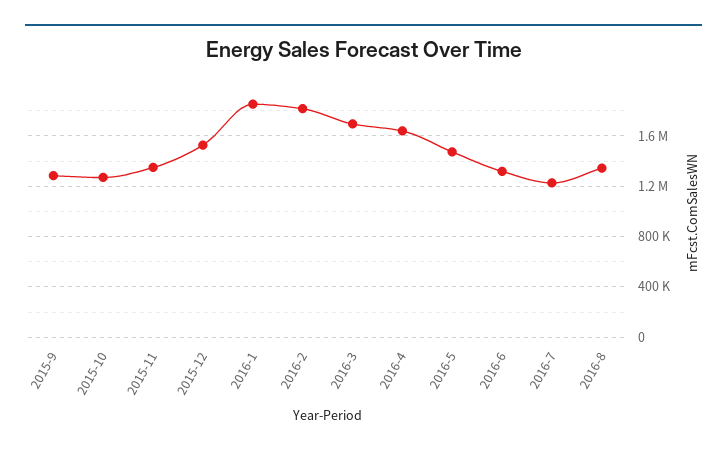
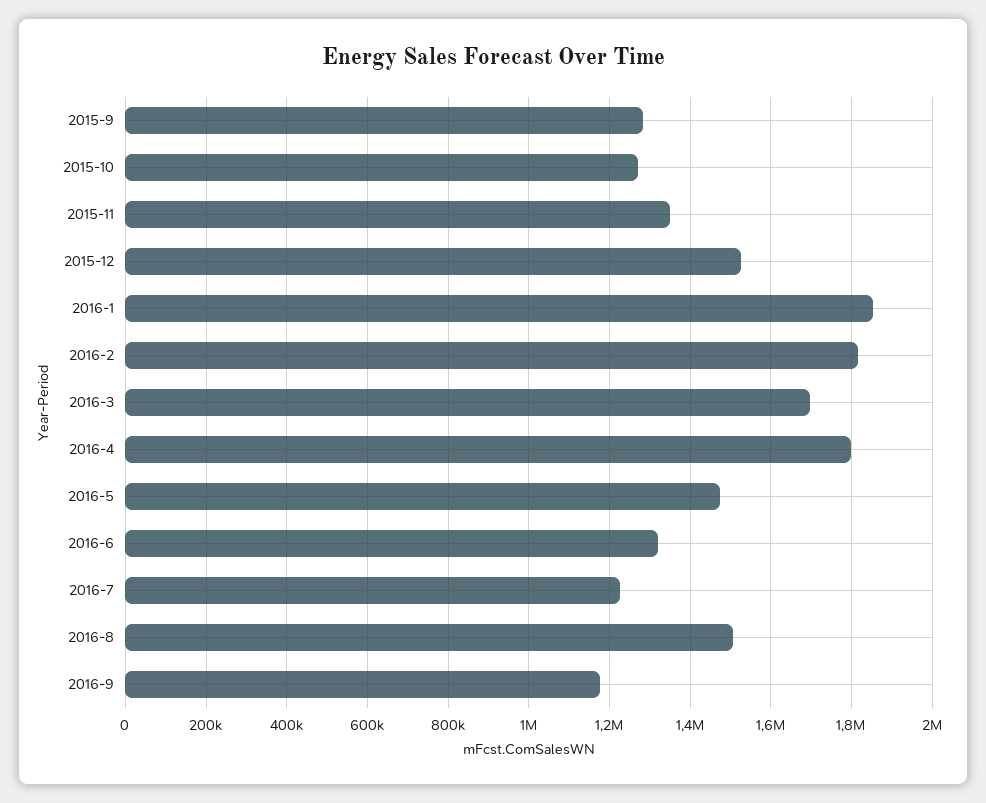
2016-4: 1650000 -> 1800000
2016-8: 1350000 -> 1500000
2016-9: none -> 1180000

